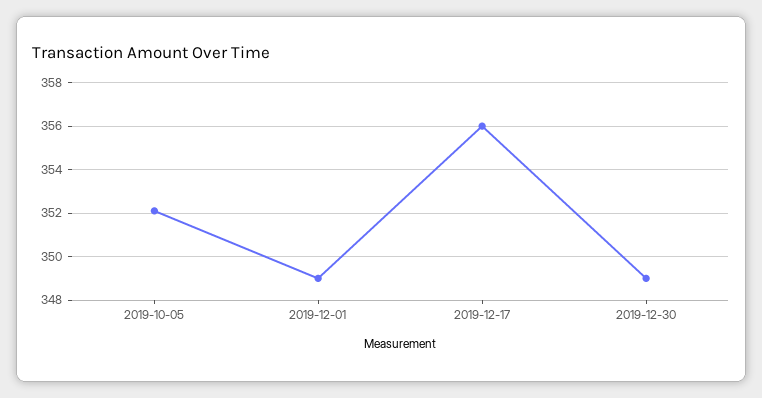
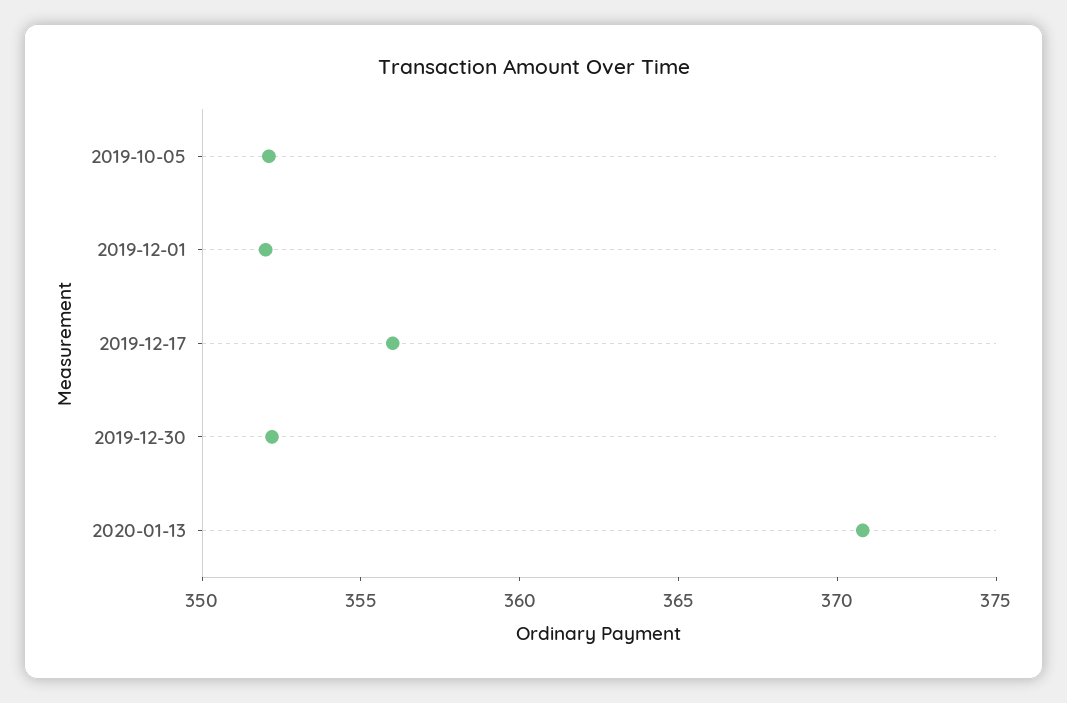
2019-12-01: 349 -> 352
2019-12-30: 349 -> 352
2020-01-13: none -> 371

